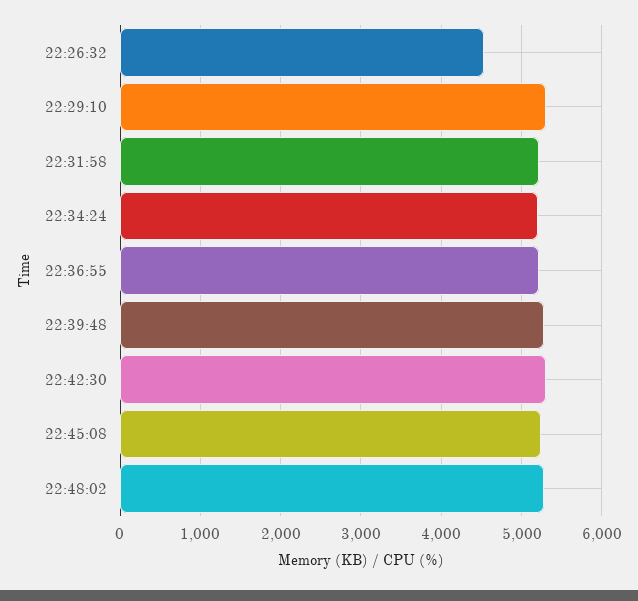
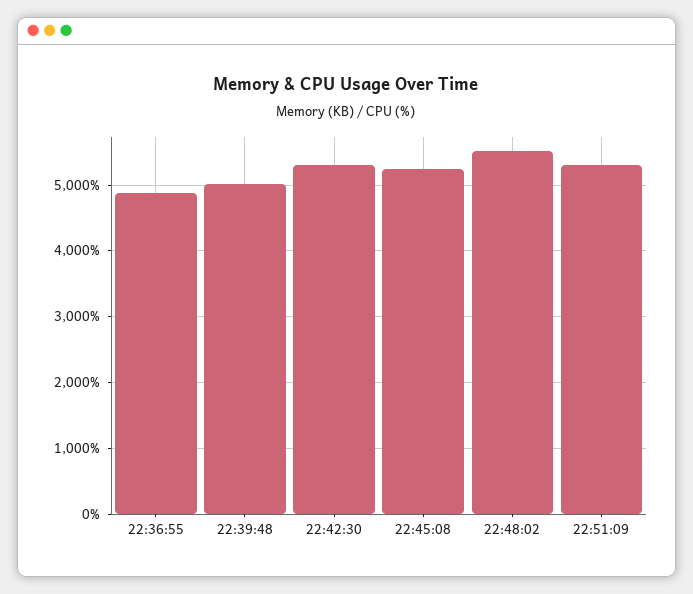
22:26:32: 4500 -> none
22:29:10: 5300 -> none
22:31:58: 5200 -> none
22:34:24: 5200 -> none
22:36:55: 5200 -> 4900
22:39:48: 5300 -> 5000
22:48:02: 5300 -> 5500
22:51:09: none -> 5300

